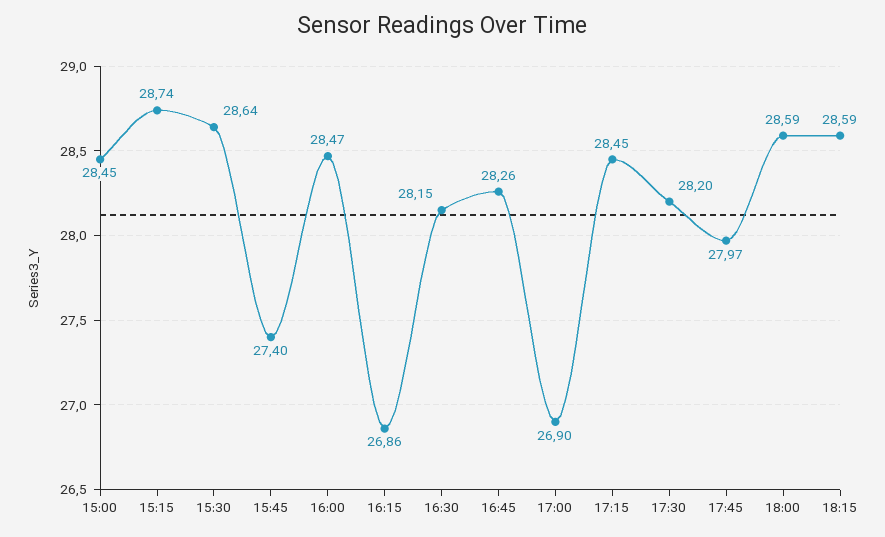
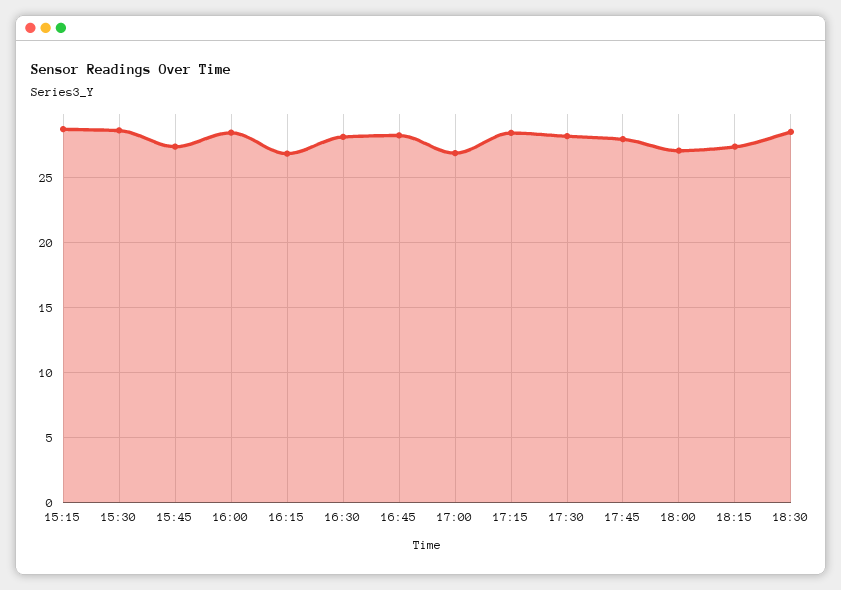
15:00: 28.45 -> none
18:00: 28.59 -> 27
18:15: 28.59 -> 27.5
18:30: none -> 28.5

